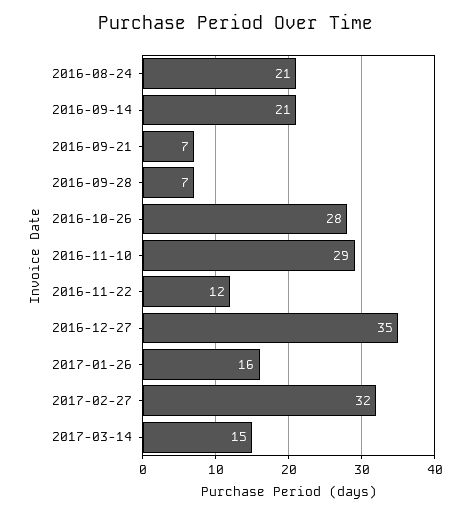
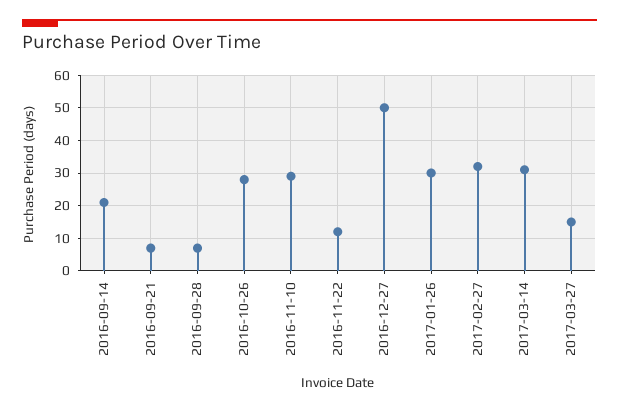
2016-08-24: 21 -> none
2016-12-27: 35 -> 50
2017-01-26: 16 -> 30
2017-03-14: 15 -> 30
2017-03-27: none -> 15

